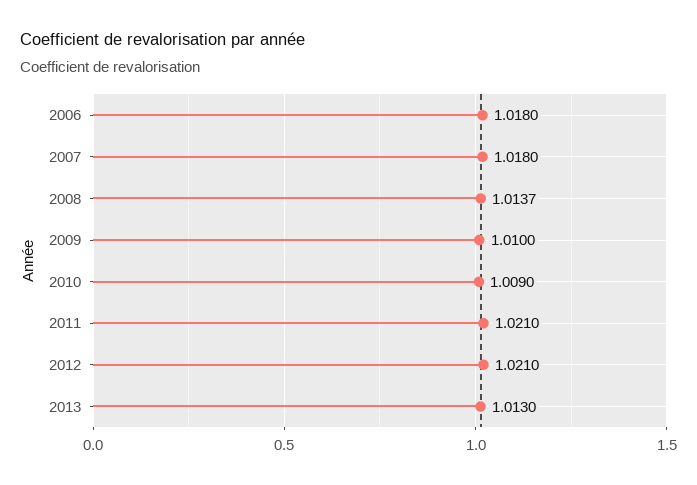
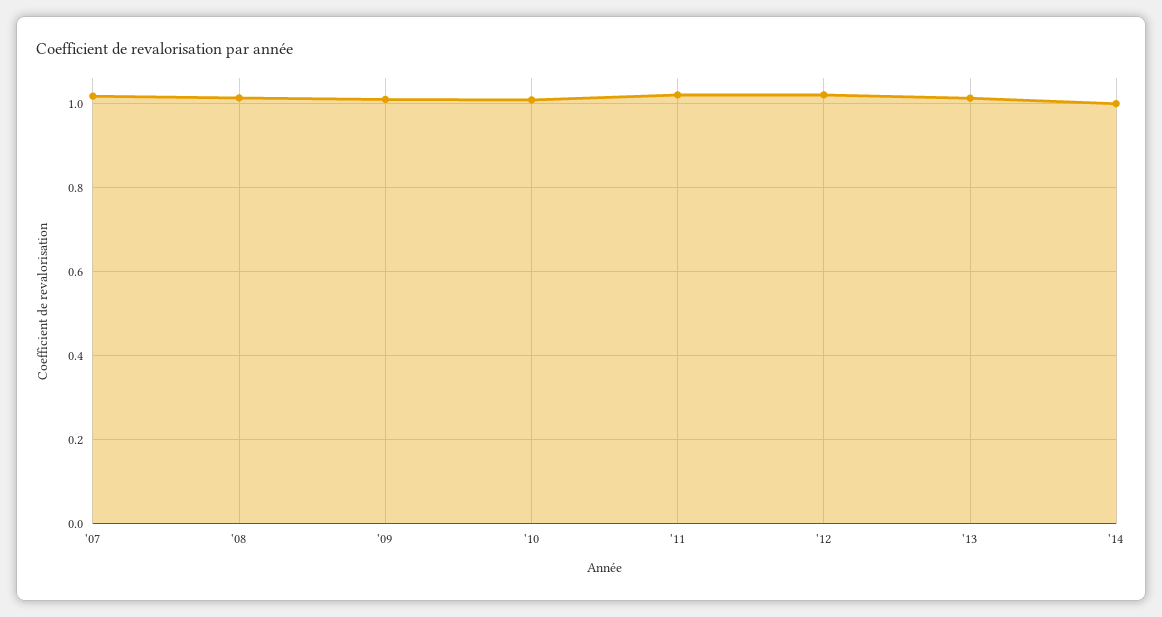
2006: 1.018 -> none
'14: none -> 1

